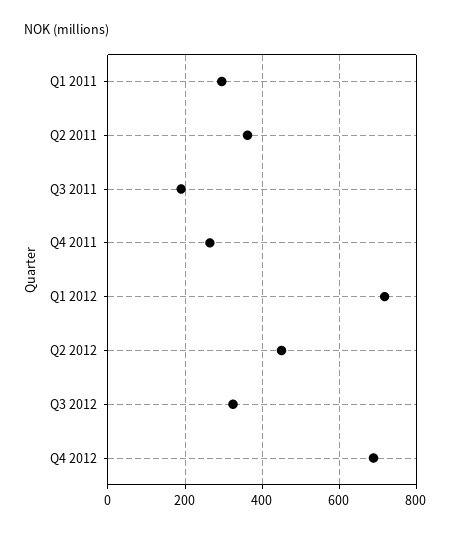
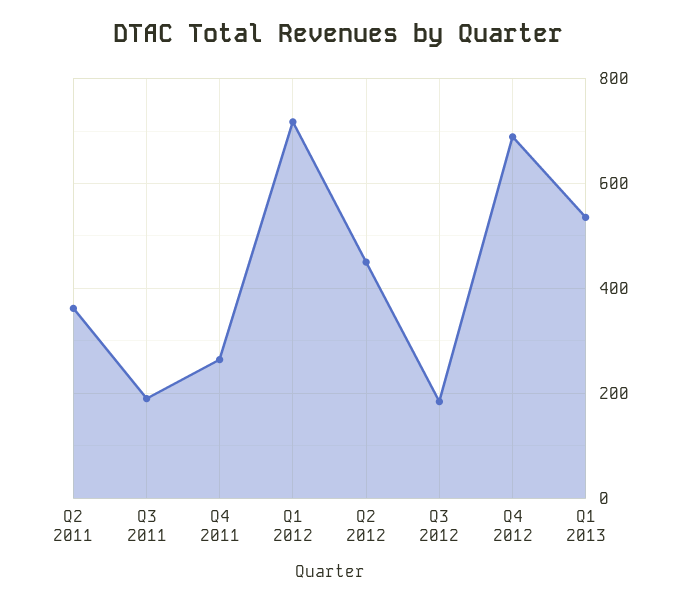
Q1 2011: 300 -> none
Q3 2012: 320 -> 180
Q1 2013: none -> 540

